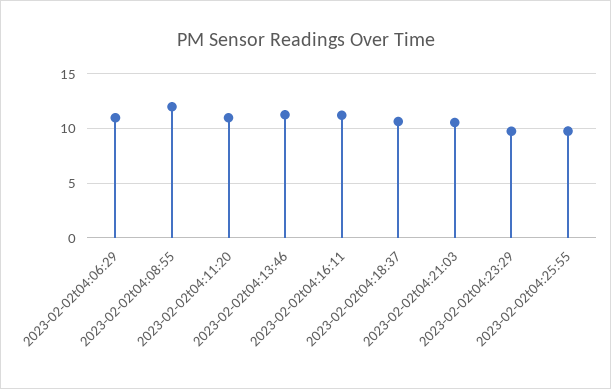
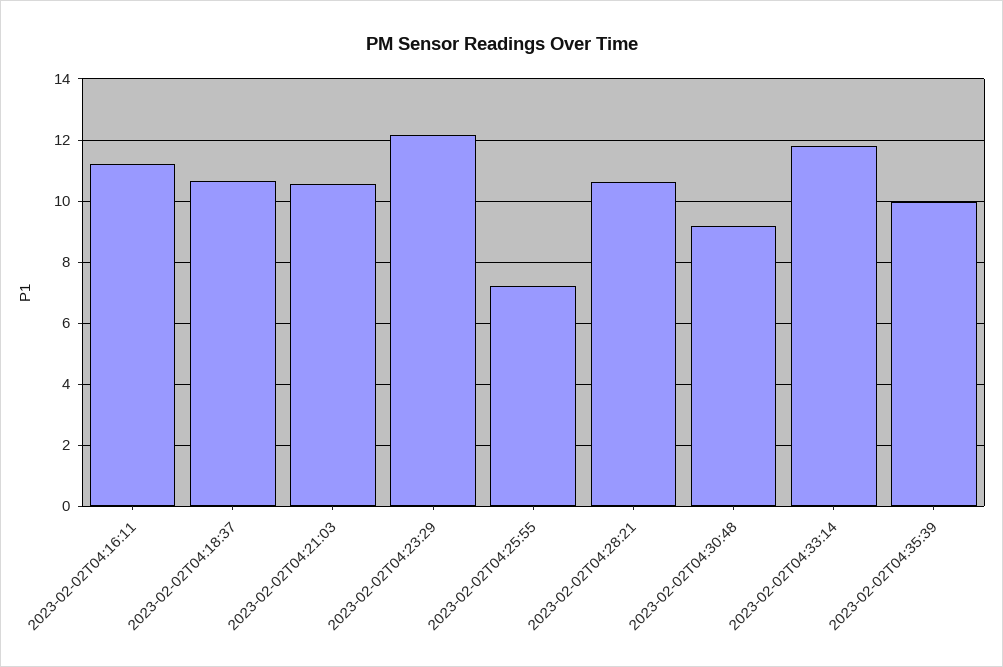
2023-02-02t04:06:29: 11 -> none
2023-02-02t04:08:55: 12 -> none
2023-02-02t04:11:20: 11 -> none
2023-02-02t04:13:46: 11 -> none
2023-02-02t04:23:29: 10 -> 12.2
2023-02-02t04:25:55: 10 -> 7.2
2023-02-02T04:28:21: none -> 10.6
2023-02-02T04:30:48: none -> 9.2
2023-02-02T04:33:14: none -> 11.8
2023-02-02T04:35:39: none -> 10

